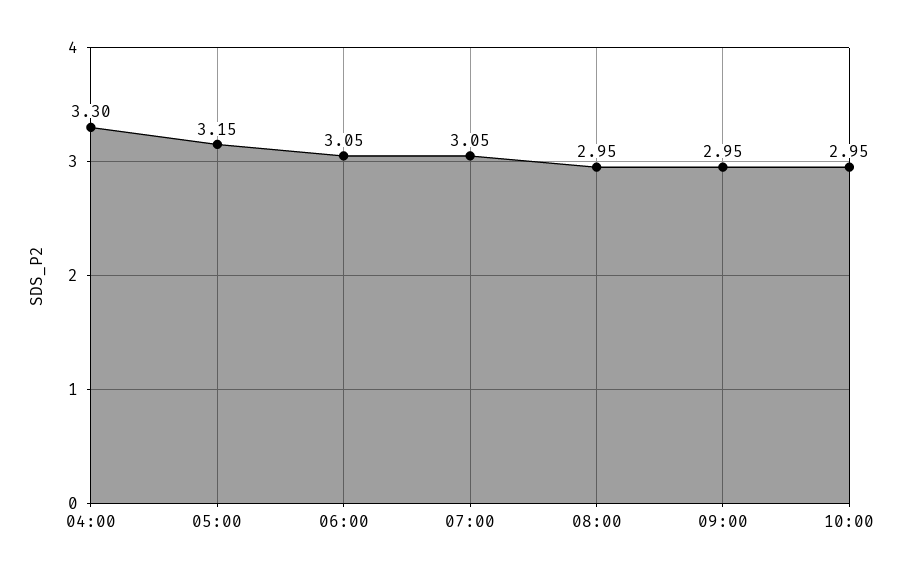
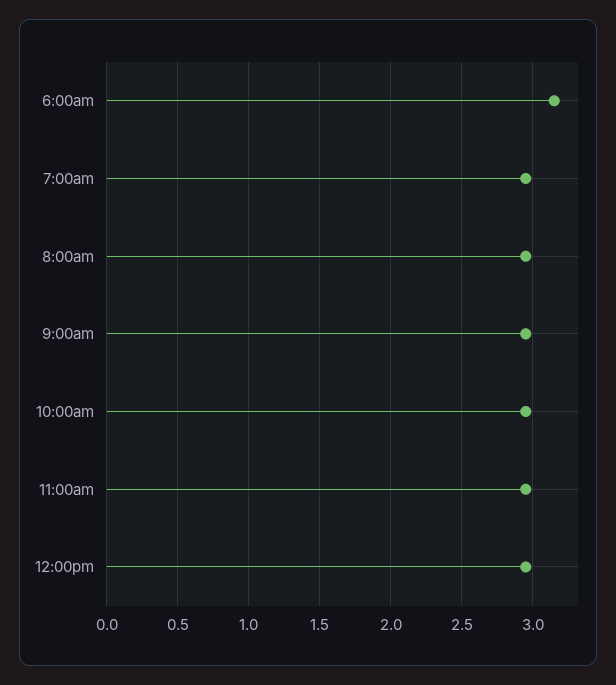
04:00: 3.3 -> none
05:00: 3.15 -> none
06:00: 3.05 -> 3.15
07:00: 3.05 -> 2.95
11:00am: none -> 2.95
12:00pm: none -> 2.95

